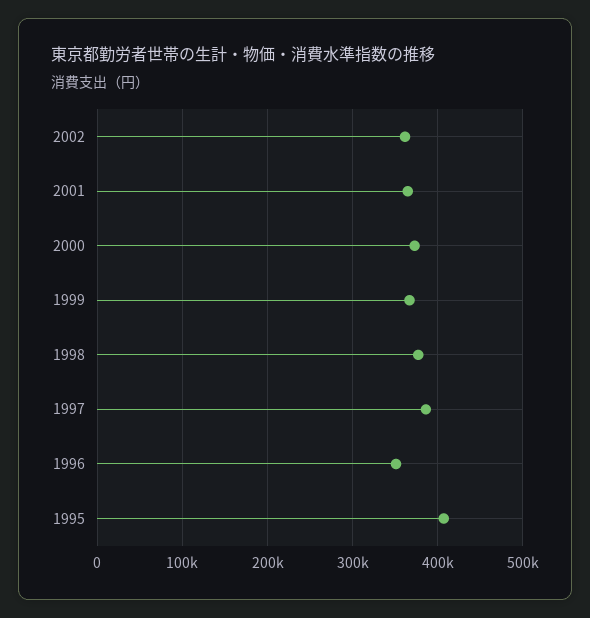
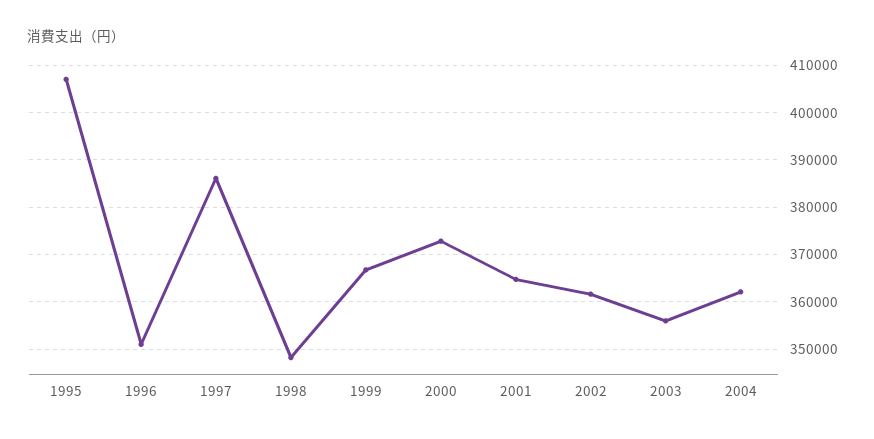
1998: 380000 -> 348000
2003: none -> 356000
2004: none -> 362000

